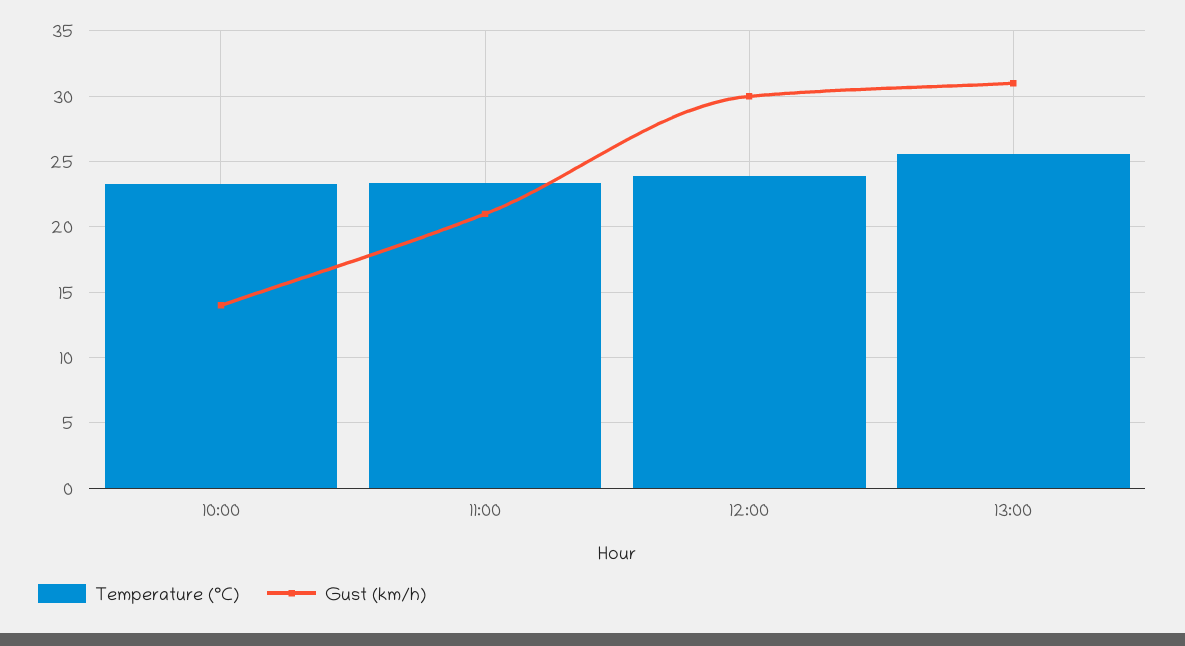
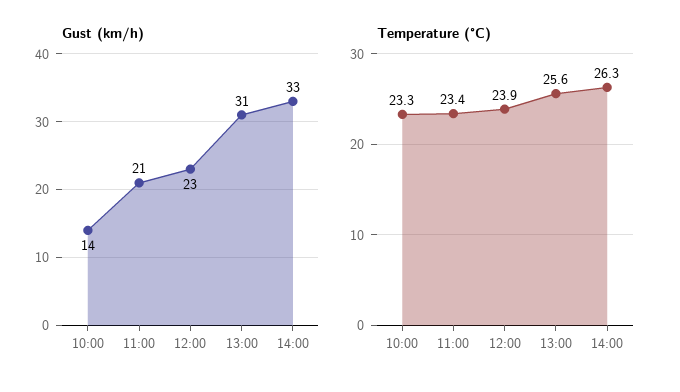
Gust (km/h), 12:00: 30 -> 23
Gust (km/h), 14:00: none -> 33
Temperature (°C), 14:00: none -> 26.3

